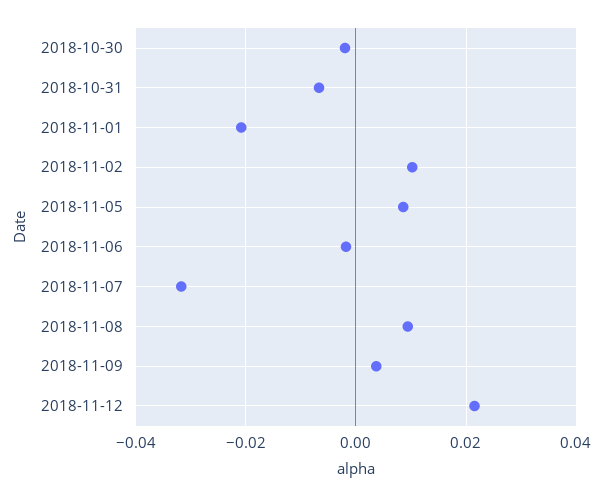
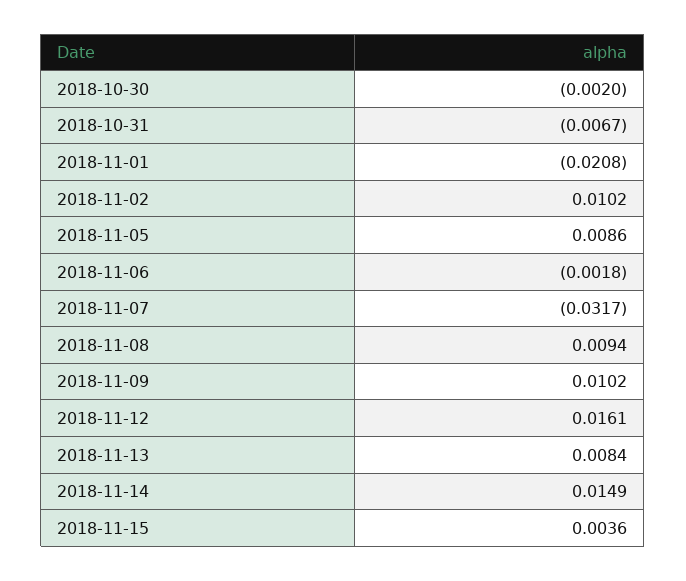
2018-11-09: 0.004 -> 0.0102
2018-11-12: 0.022 -> 0.0161
2018-11-13: none -> 0.0084
2018-11-14: none -> 0.0149
2018-11-15: none -> 0.0036

